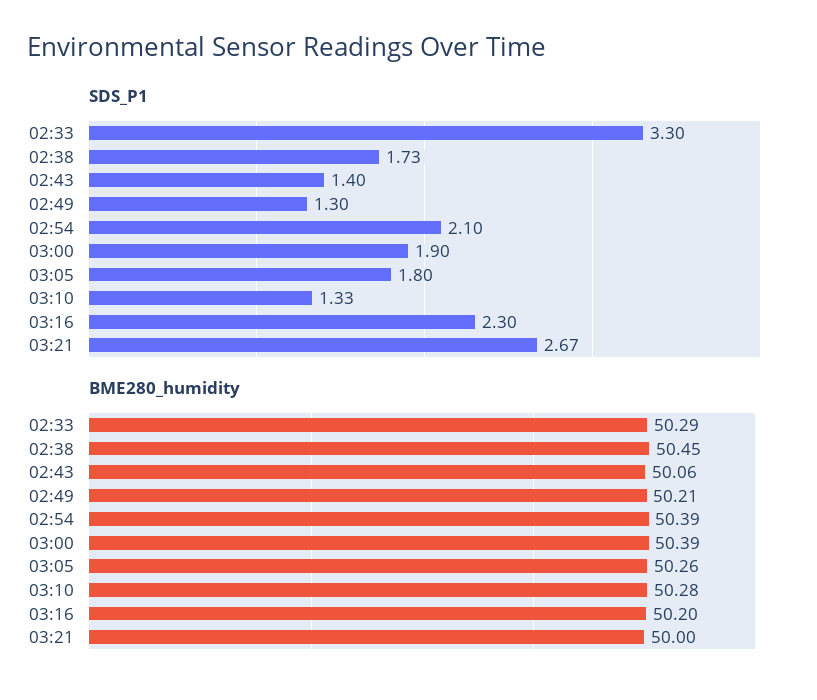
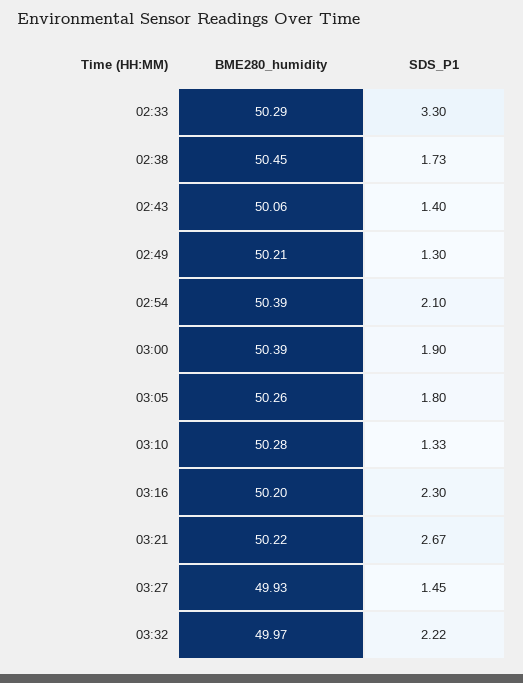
BME280_humidity, 03:21: 50 -> 50.22
BME280_humidity, 03:27: none -> 49.93
SDS_P1, 03:27: none -> 1.45
BME280_humidity, 03:32: none -> 49.97
SDS_P1, 03:32: none -> 2.22

